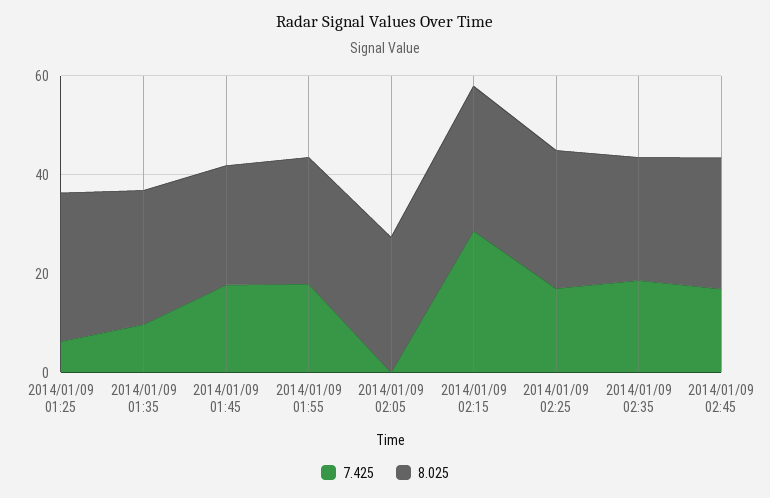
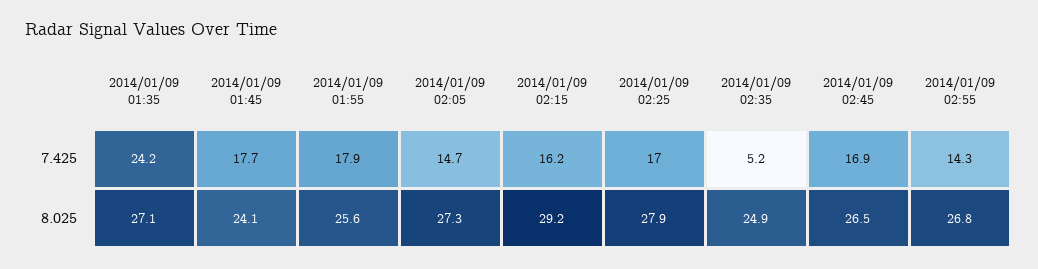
7.425, 2014/01/09 01:25: 5 -> none
8.025, 2014/01/09 01:25: 30 -> none
7.425, 2014/01/09 01:35: 10 -> 24.2
7.425, 2014/01/09 02:05: 0 -> 14.7
7.425, 2014/01/09 02:15: 30 -> 16.2
7.425, 2014/01/09 02:35: 20 -> 5.2
7.425, 2014/01/09 02:55: none -> 14.3
8.025, 2014/01/09 02:55: none -> 26.8

